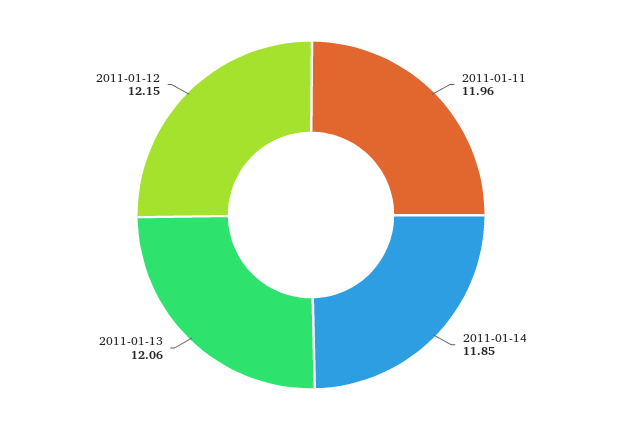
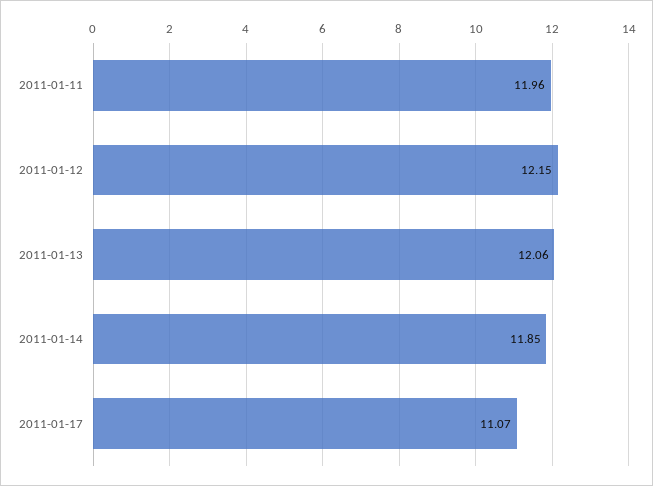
2011-01-17: none -> 11.07

